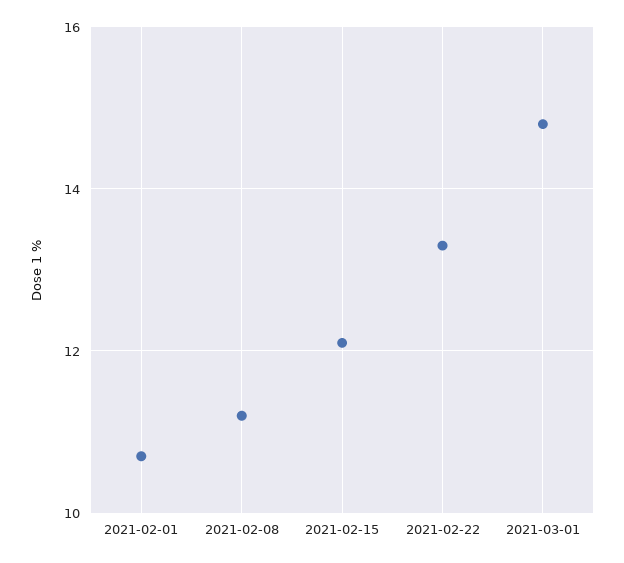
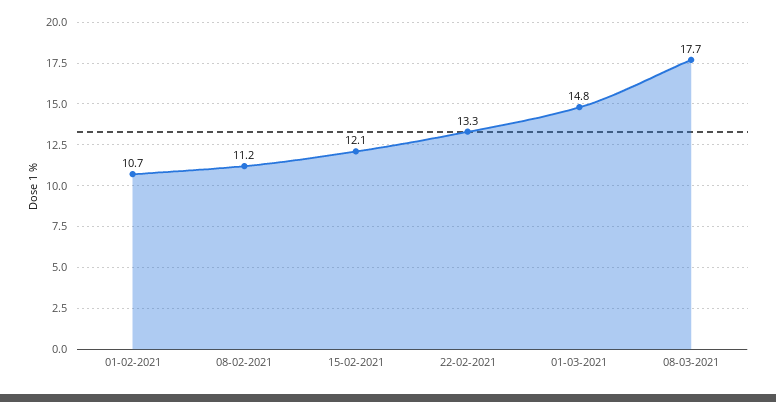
08-03-2021: none -> 17.7

